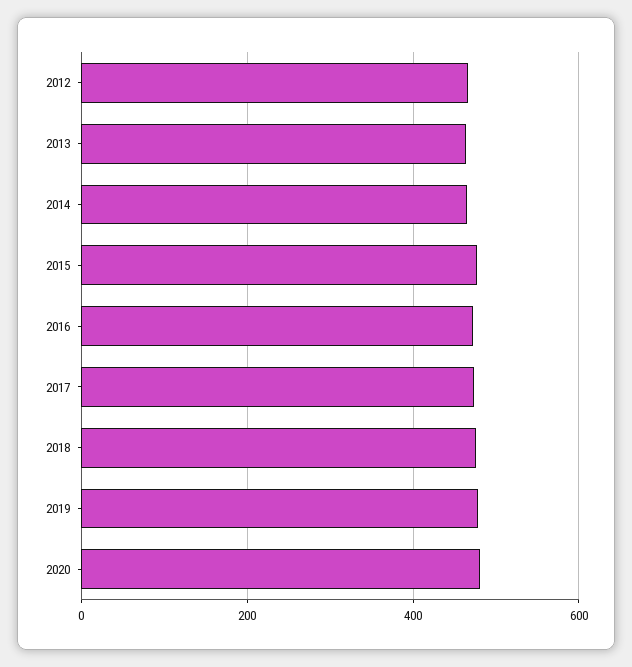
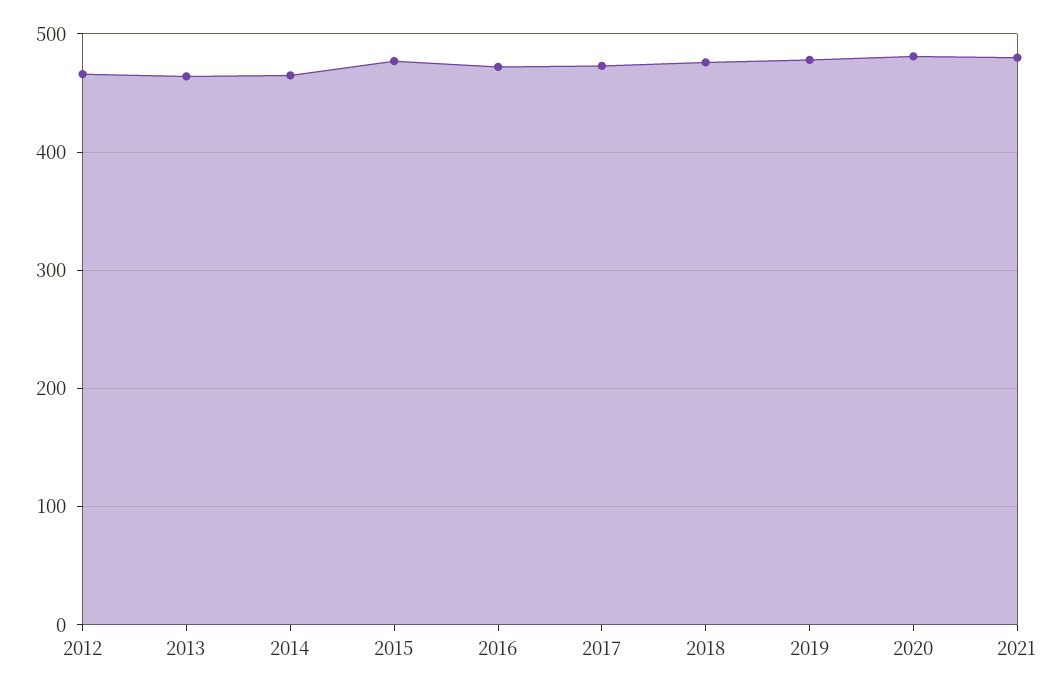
2021: none -> 480

